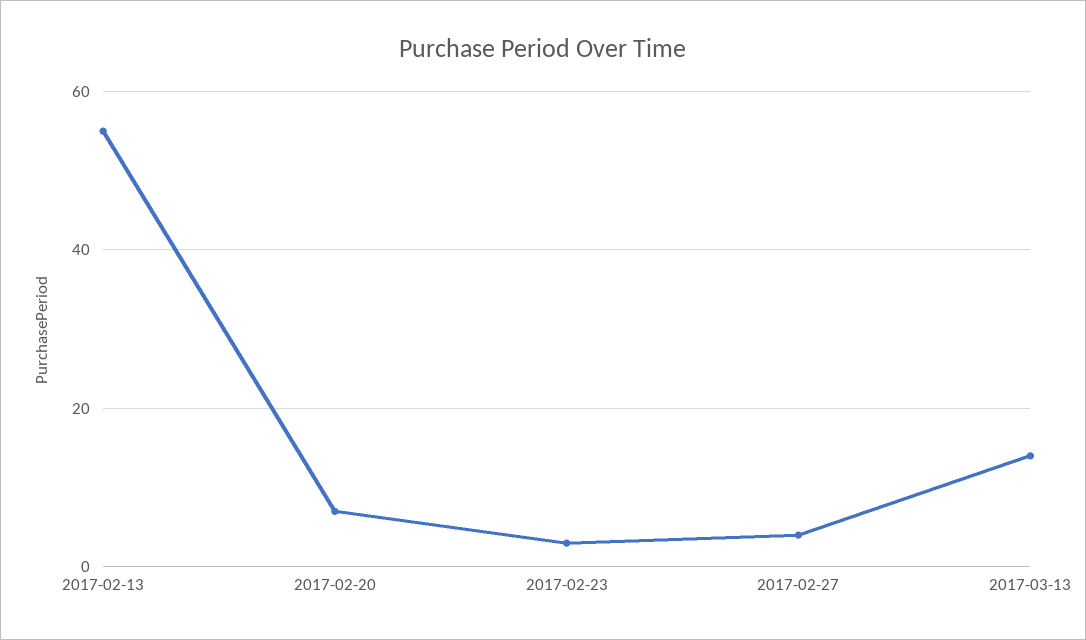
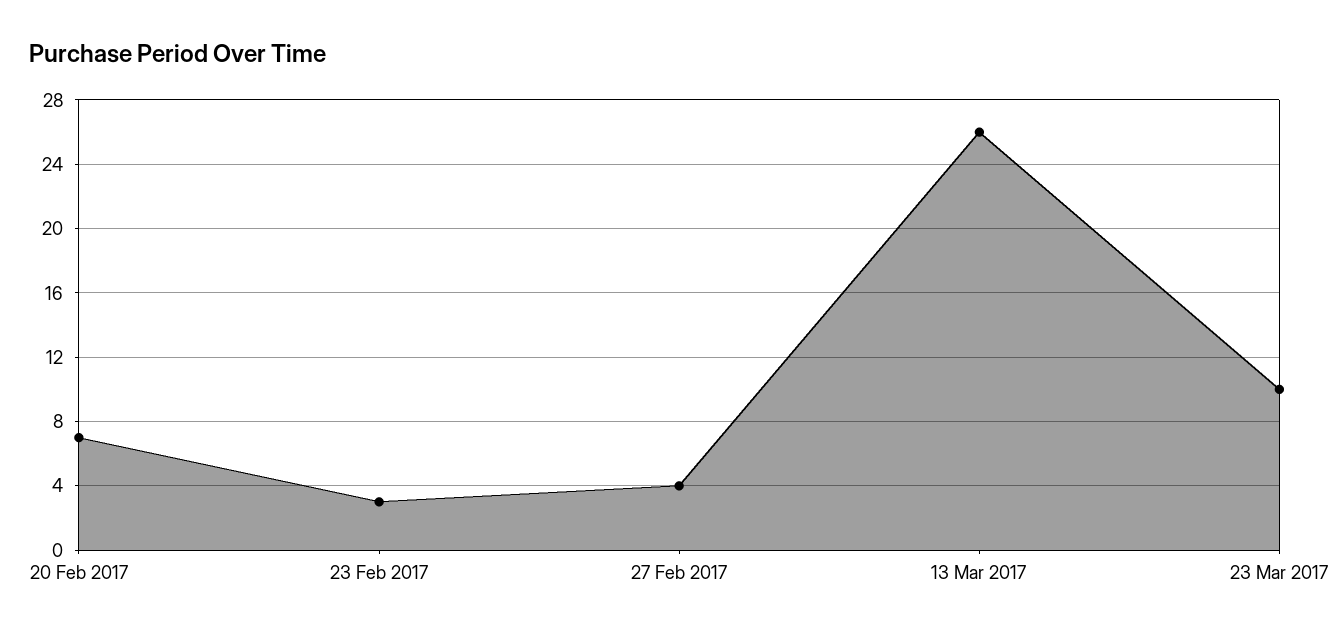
2017-02-13: 55 -> none
2017-03-13: 15 -> 26
23 Mar 2017: none -> 10

